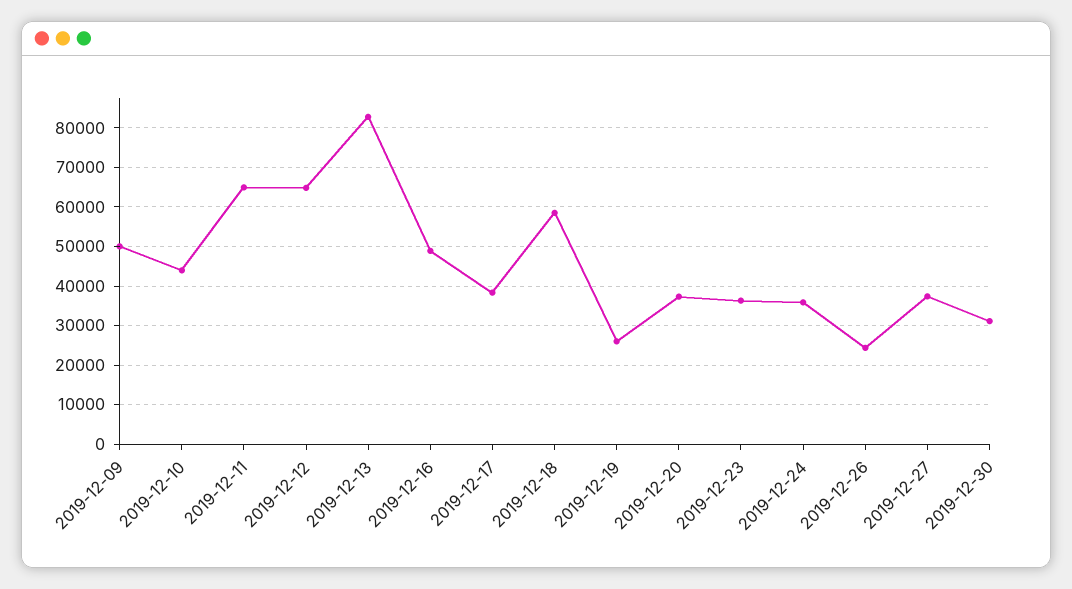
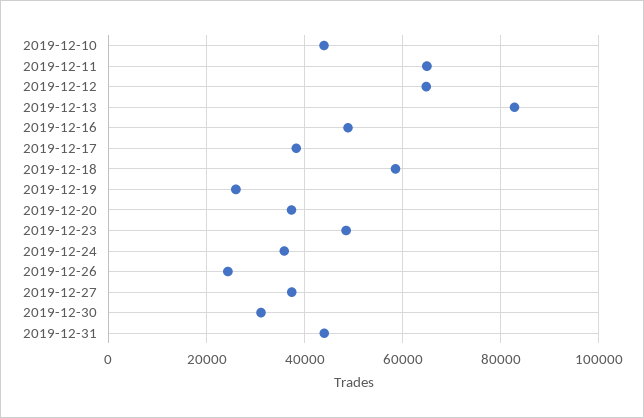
2019-12-09: 50000 -> none
2019-12-23: 36000 -> 48000
2019-12-31: none -> 44000

